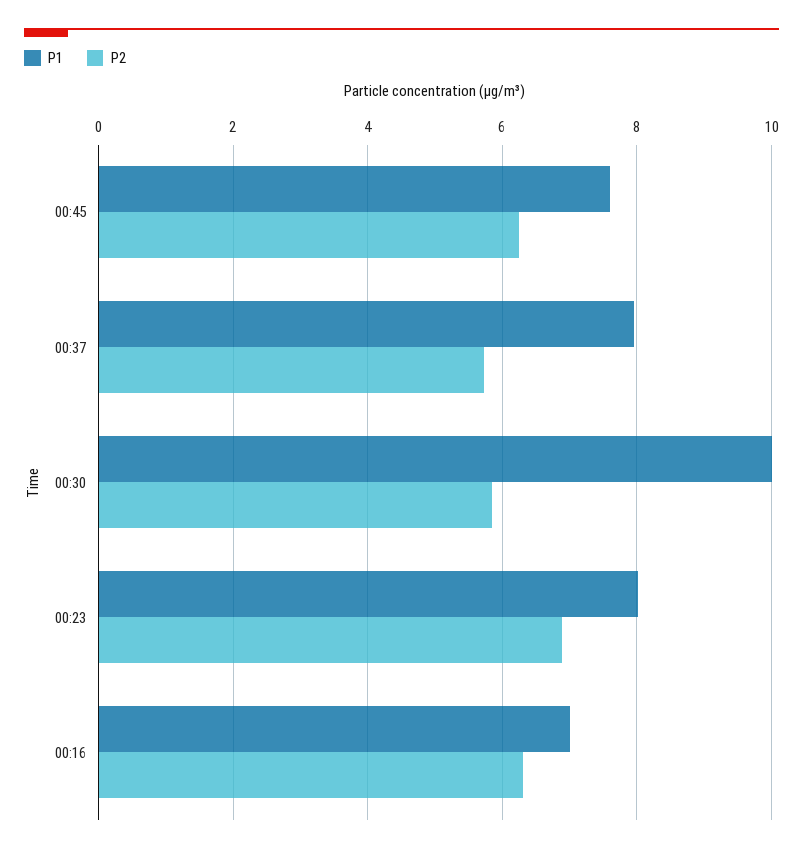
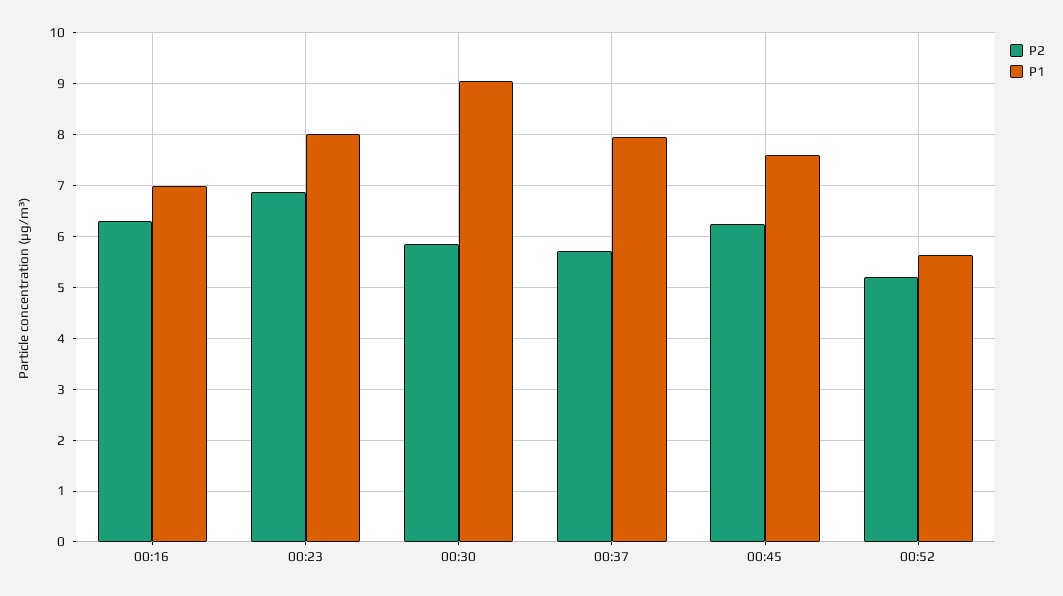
P1, 00:30: 10 -> 9
P2, 00:52: none -> 5.2
P1, 00:52: none -> 5.6

